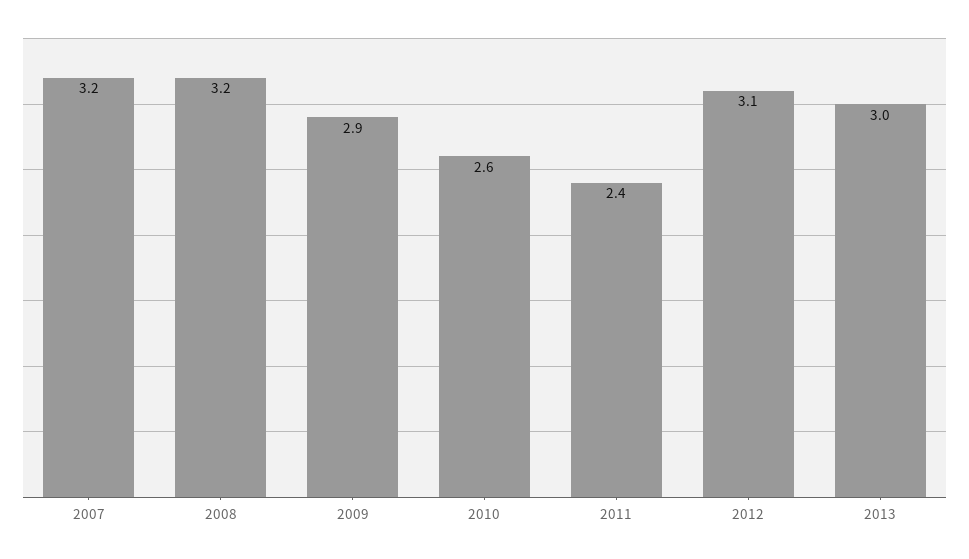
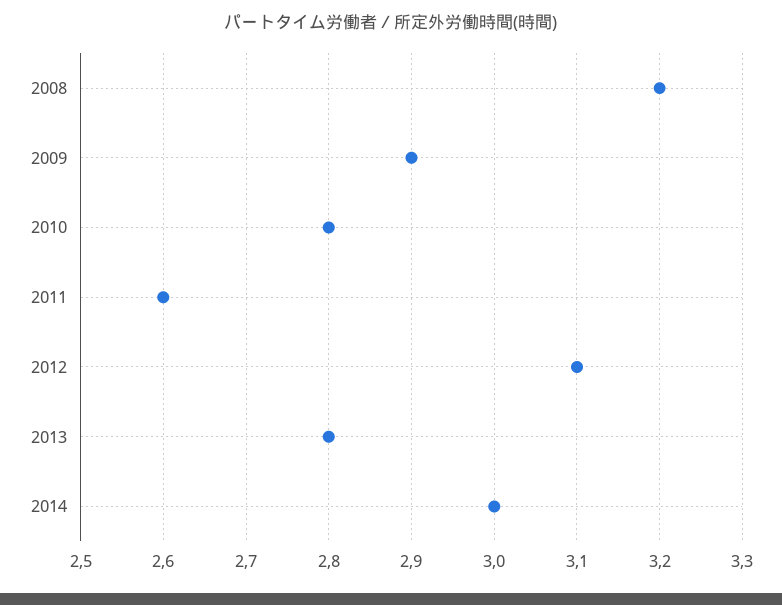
2007: 3.2 -> none
2010: 2.6 -> 2.8
2011: 2.4 -> 2.6
2013: 3 -> 2.8
2014: none -> 3

